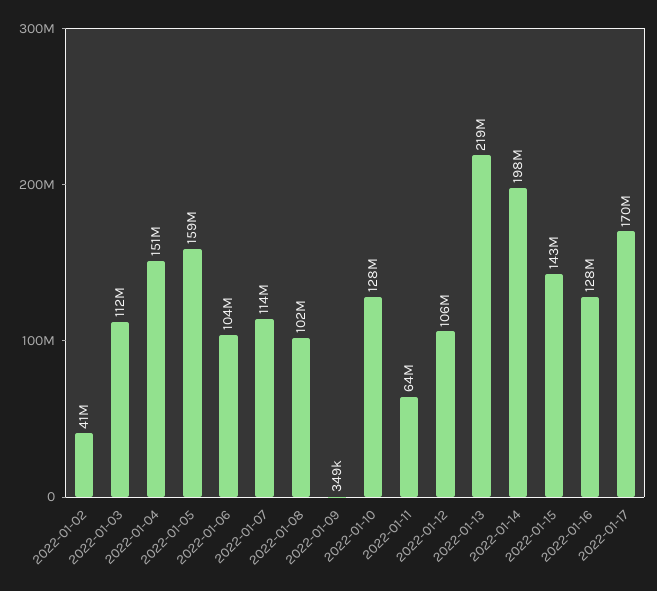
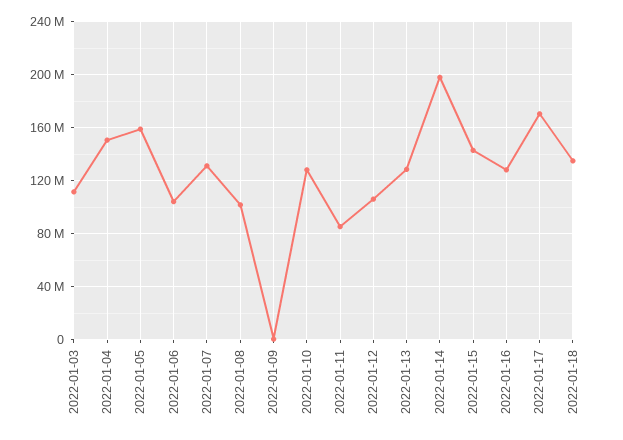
2022-01-02: 41000000 -> none
2022-01-07: 114000000 -> 130000000
2022-01-11: 64000000 -> 85000000
2022-01-13: 219000000 -> 130000000
2022-01-18: none -> 135000000

